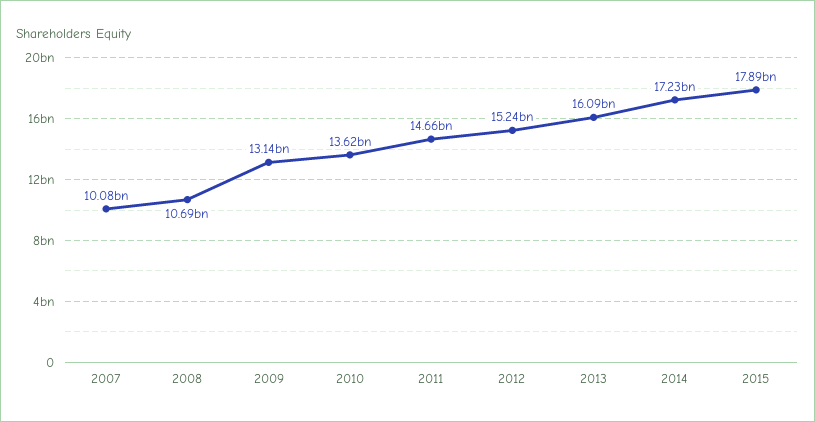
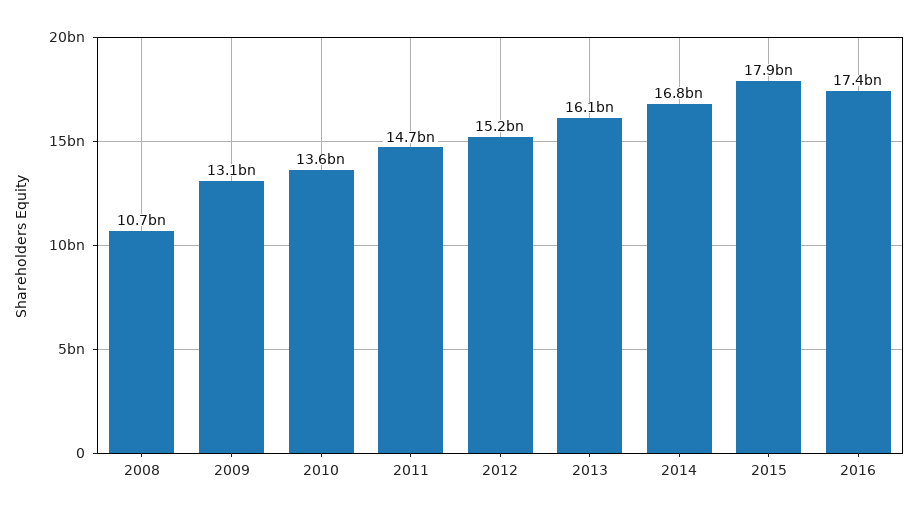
2007: 10080000000 -> none
2014: 17230000000 -> 16800000000
2016: none -> 17400000000

